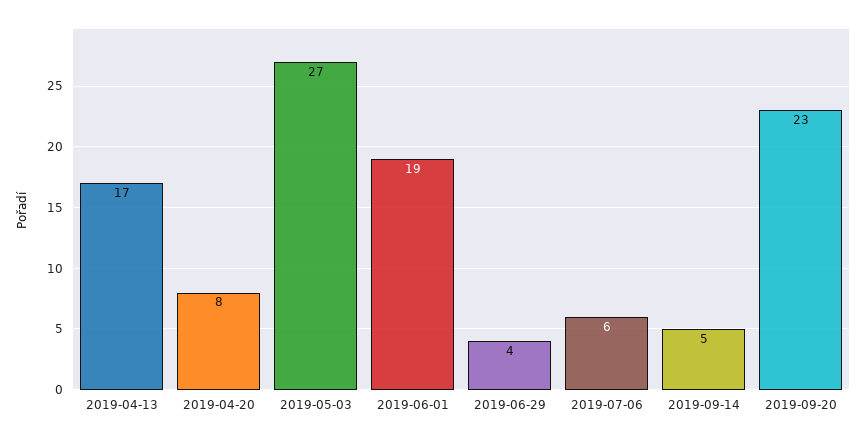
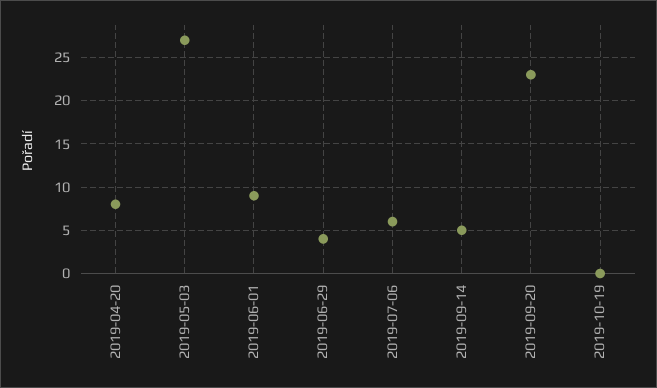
2019-04-13: 17 -> none
2019-06-01: 19 -> 9
2019-10-19: none -> 0

